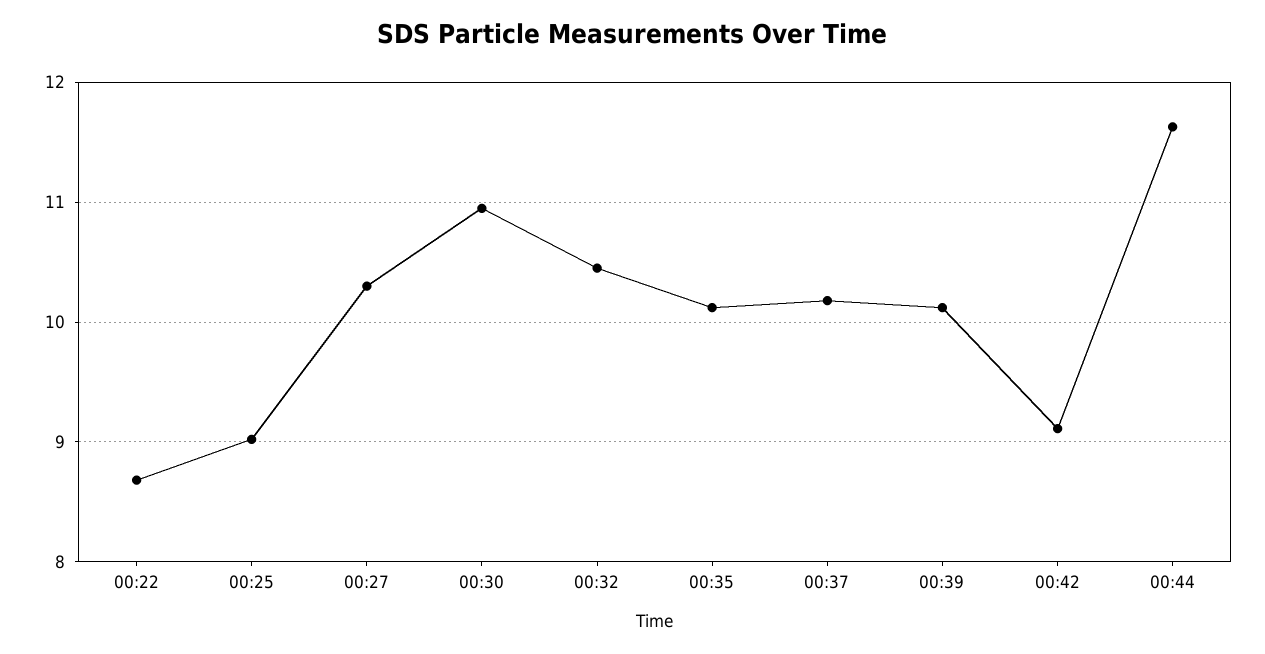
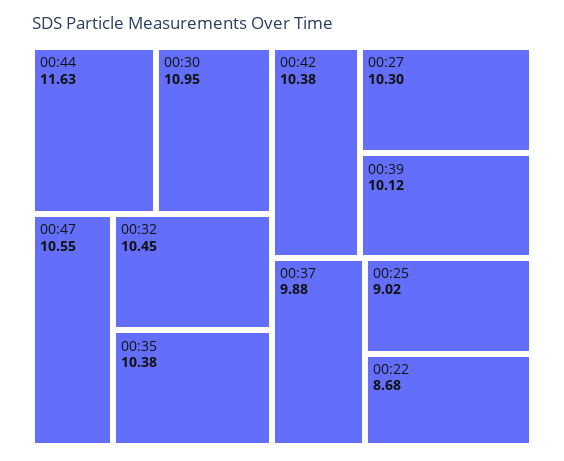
00:35: 10.1 -> 10.38
00:37: 10.2 -> 9.88
00:42: 9.1 -> 10.38
00:47: none -> 10.55

